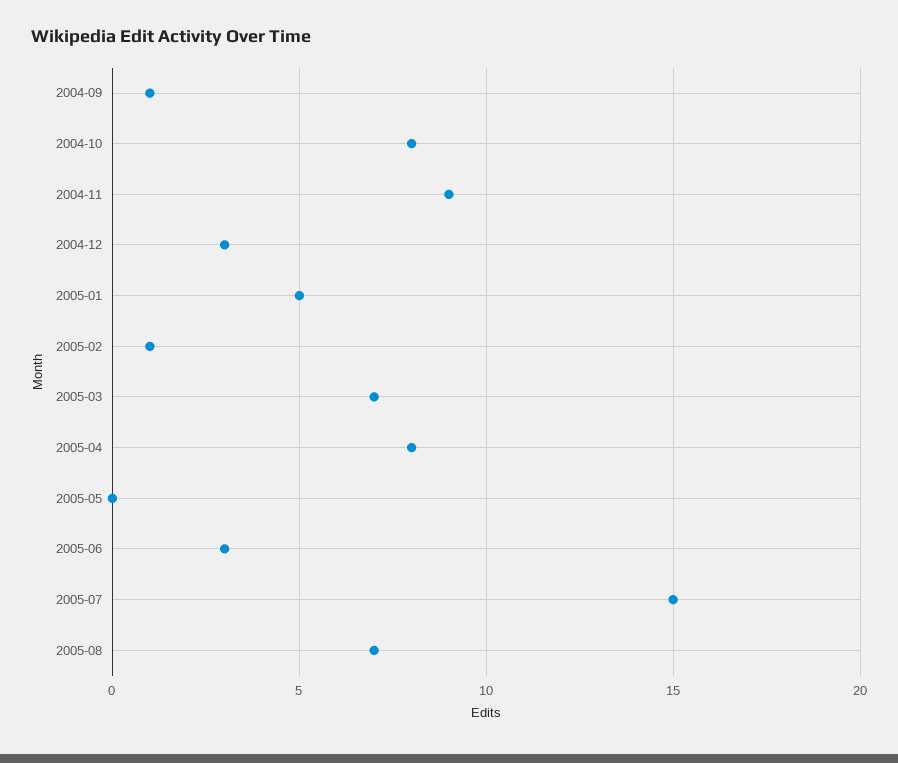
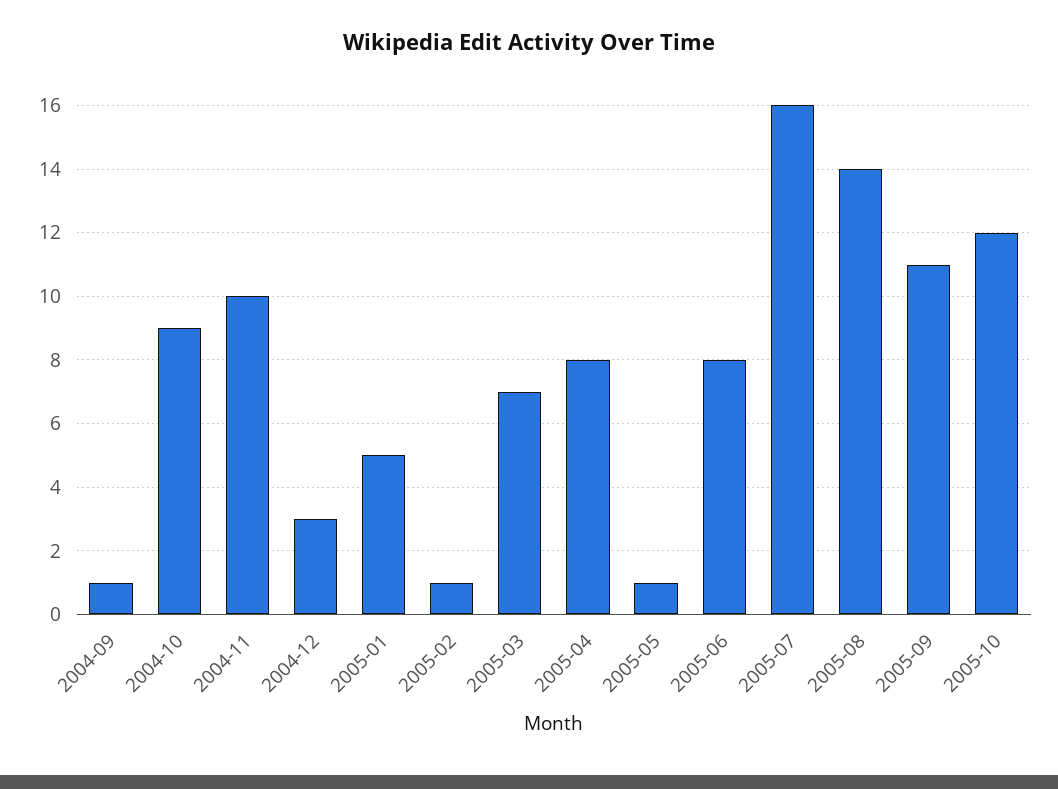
2004-10: 8 -> 9
2004-11: 9 -> 10
2005-05: 0 -> 1
2005-06: 3 -> 8
2005-07: 15 -> 16
2005-08: 7 -> 14
2005-09: none -> 11
2005-10: none -> 12

